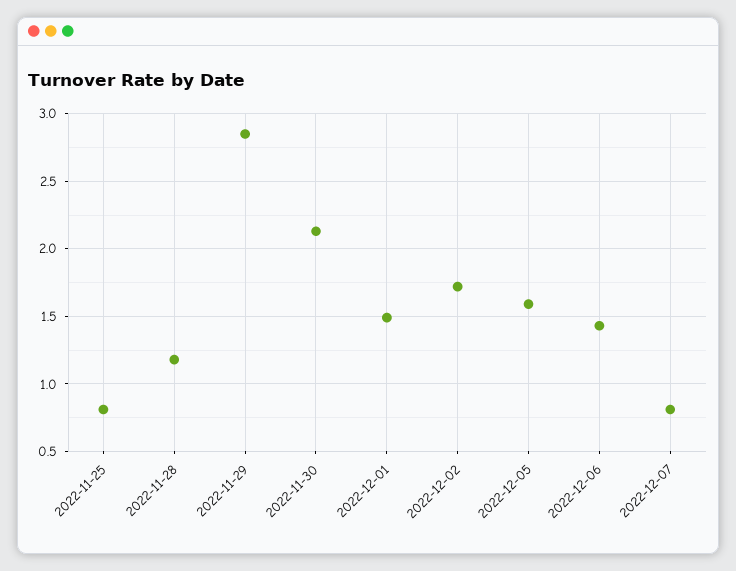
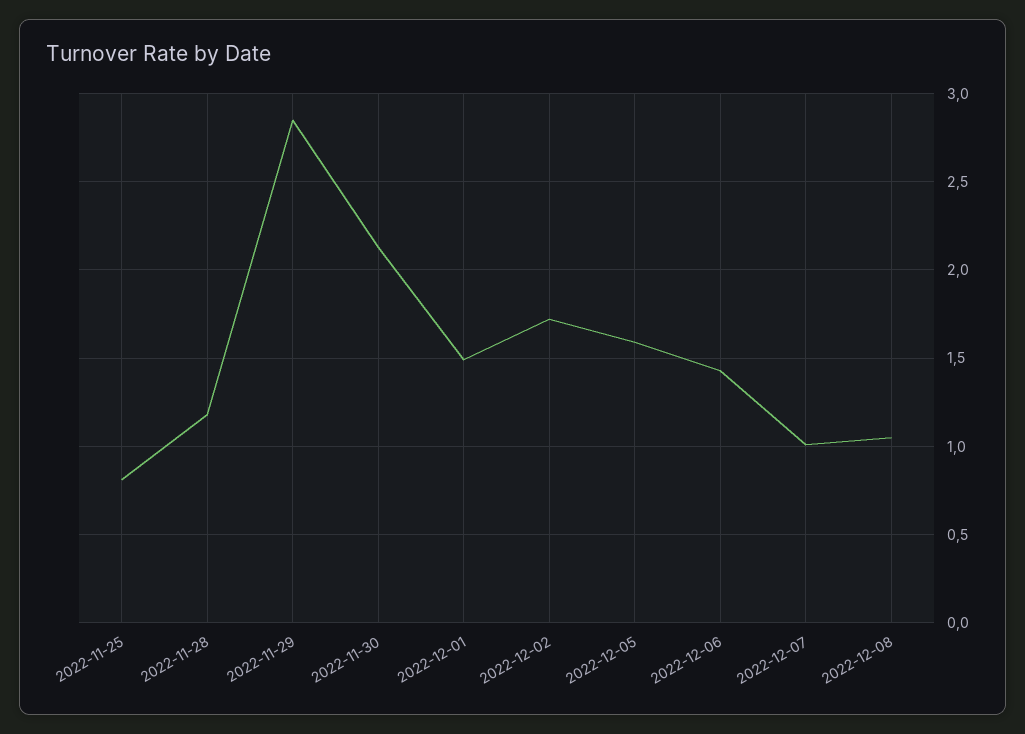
2022-12-07: 0.8 -> 1
2022-12-08: none -> 1.05

